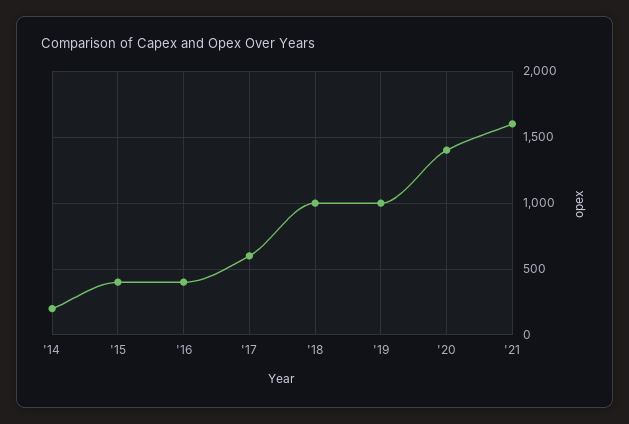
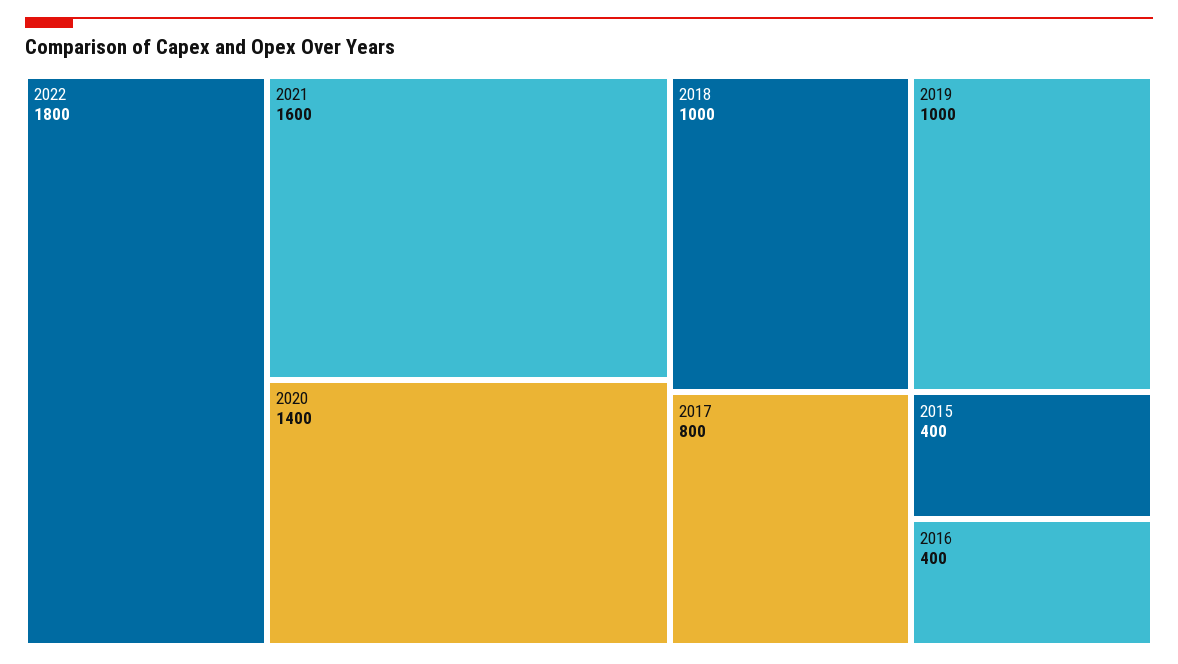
'14: 200 -> none
'17: 600 -> 800
2022: none -> 1800

